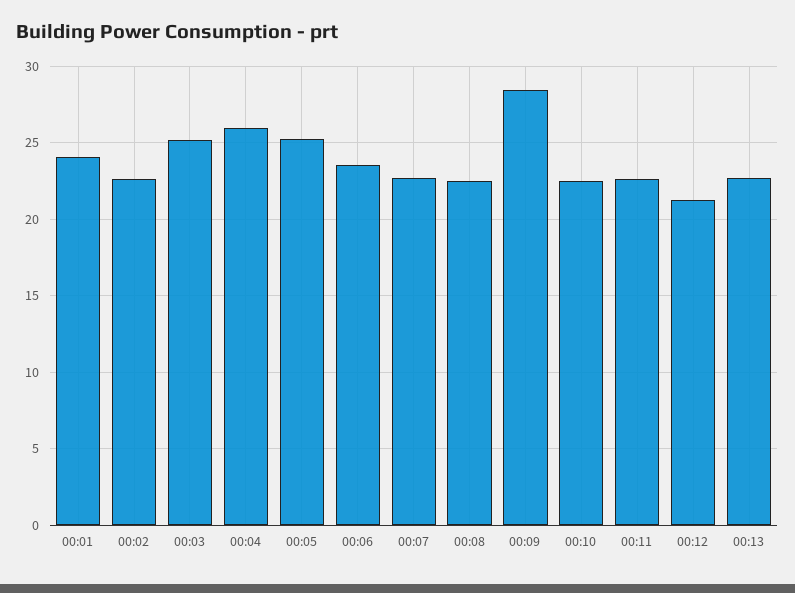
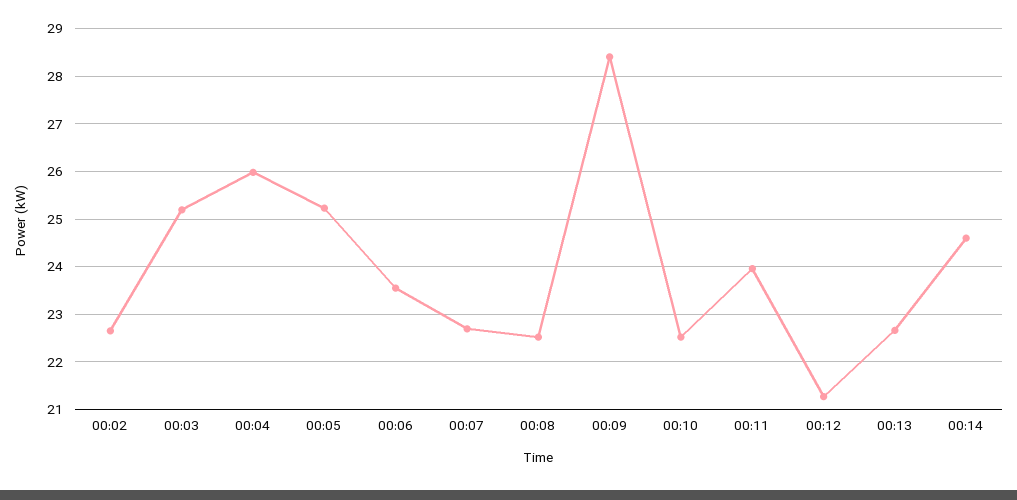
00:01: 24 -> none
00:11: 22.5 -> 24
00:14: none -> 24.6

